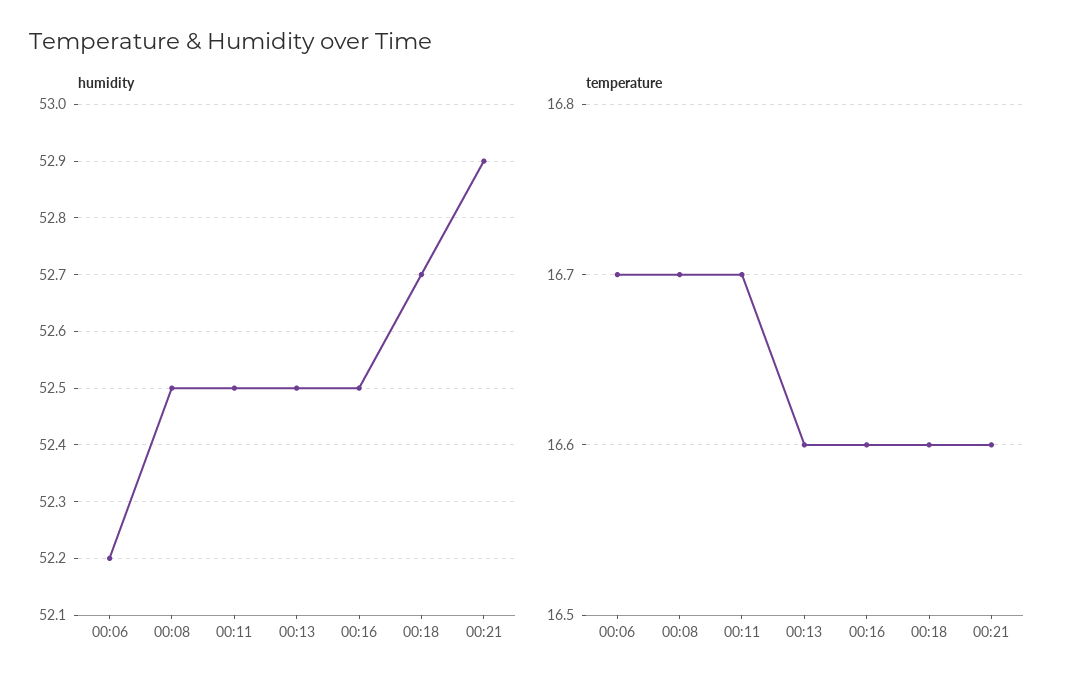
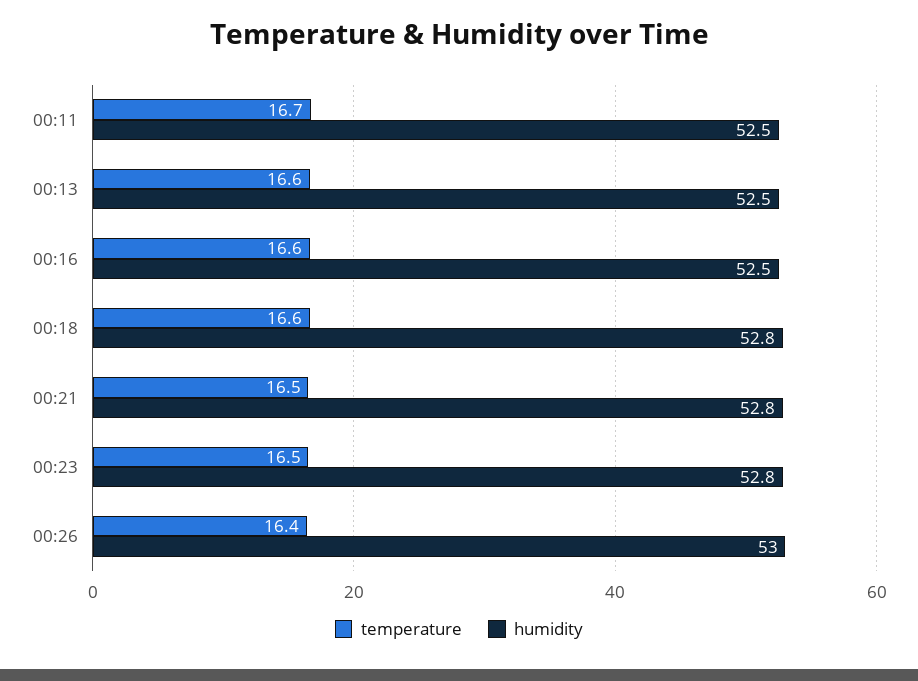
humidity, 00:06: 52.2 -> none
humidity, 00:08: 52.5 -> none
humidity, 00:18: 52.7 -> 52.8
humidity, 00:21: 52.9 -> 52.8
temperature, 00:06: 16.7 -> none
temperature, 00:08: 16.7 -> none
temperature, 00:21: 16.6 -> 16.5
temperature, 00:23: none -> 16.5
humidity, 00:23: none -> 52.8
temperature, 00:26: none -> 16.4
humidity, 00:26: none -> 53

